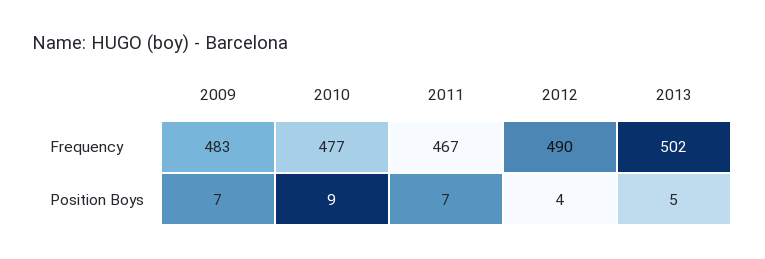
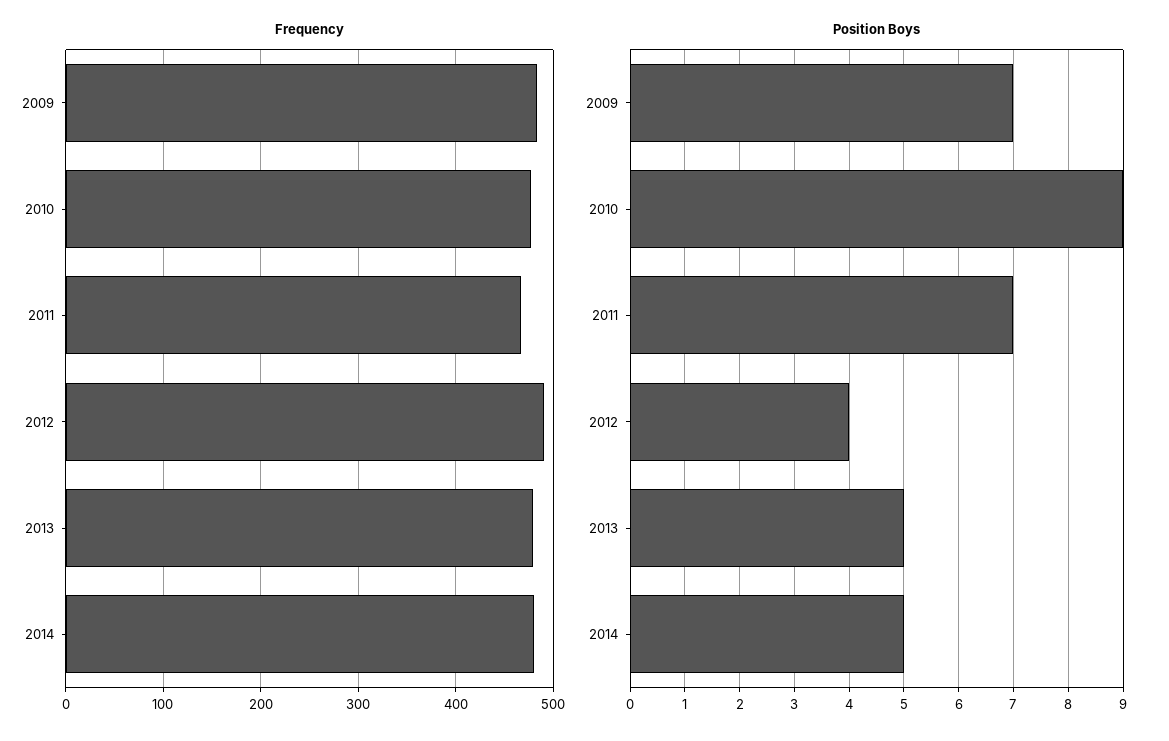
Frequency, 2013: 502 -> 480
Frequency, 2014: none -> 480
Position Boys, 2014: none -> 5

